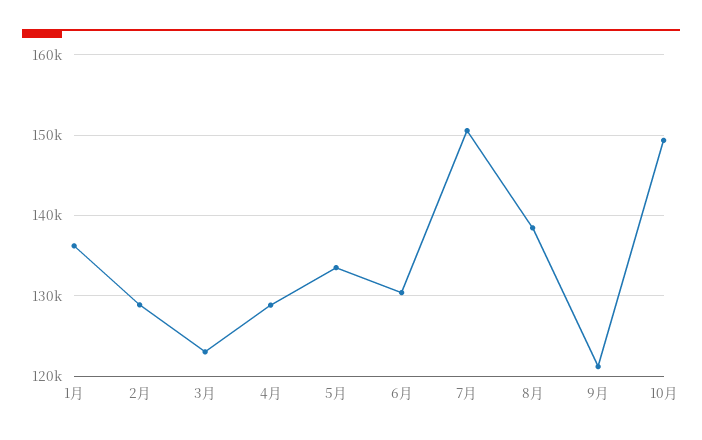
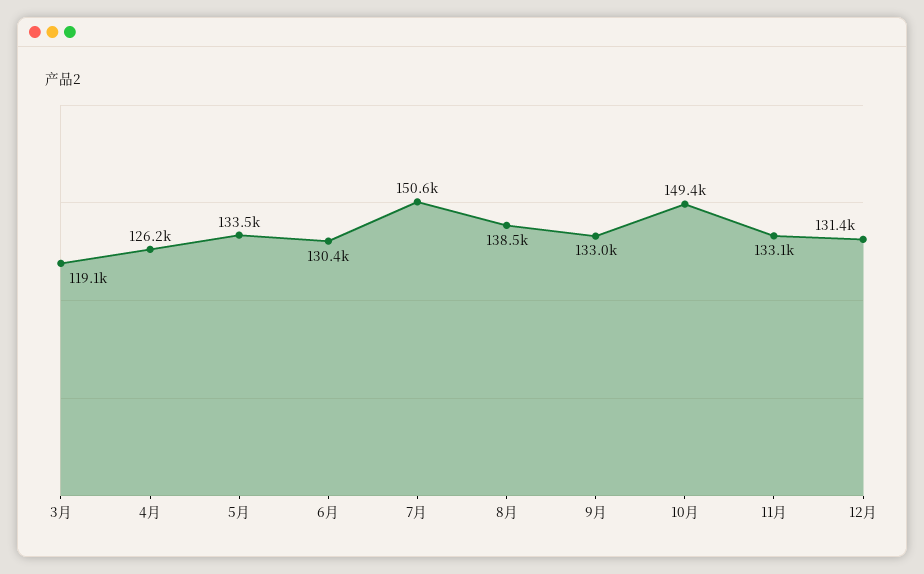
1月: 136000 -> none
2月: 129000 -> none
3月: 123000 -> 119100
4月: 129000 -> 126200
9月: 121000 -> 133000
11月: none -> 133100
12月: none -> 131400

